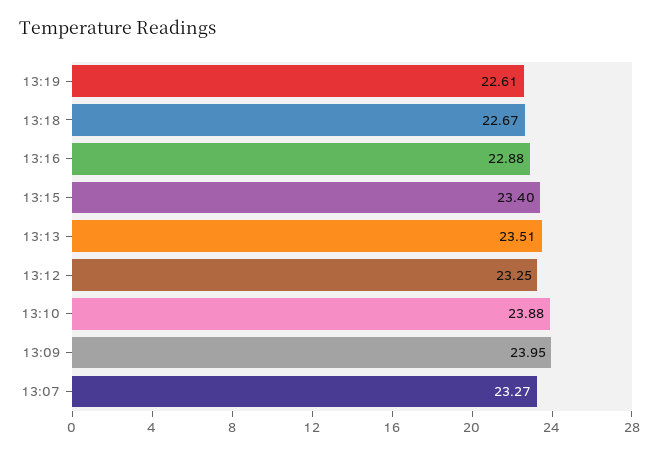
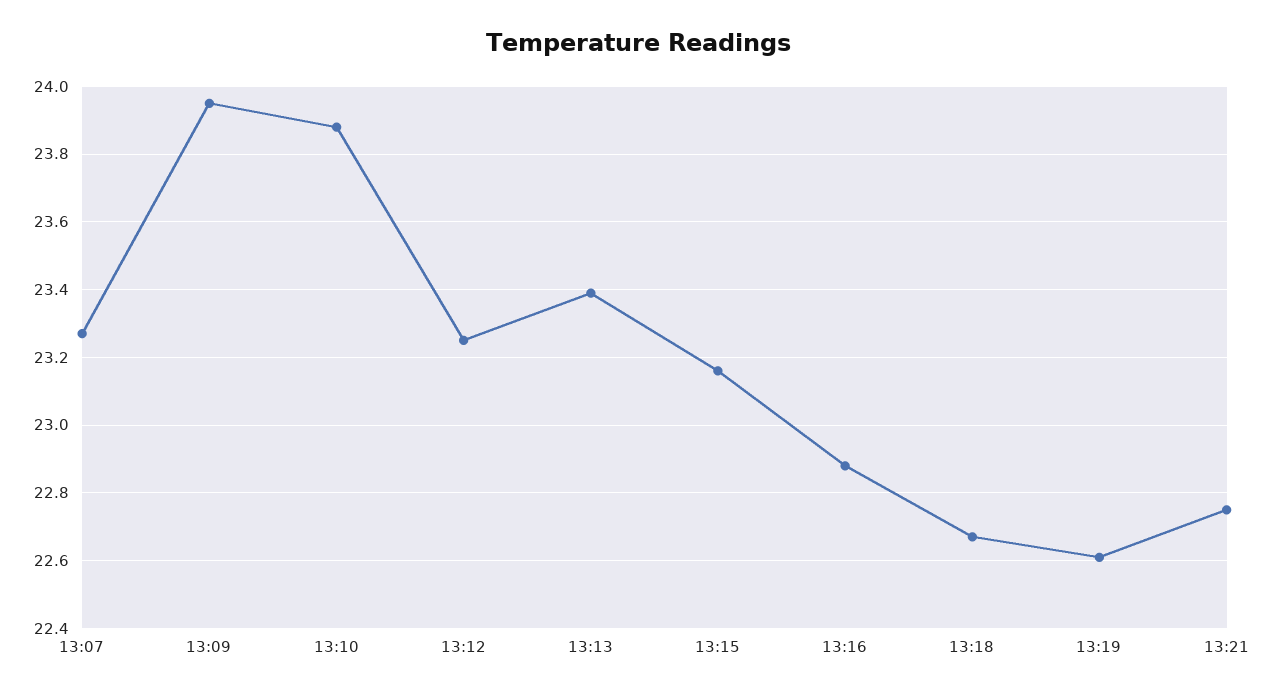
13:15: 23.4 -> 23.15
13:13: 23.51 -> 23.4
13:21: none -> 22.75

